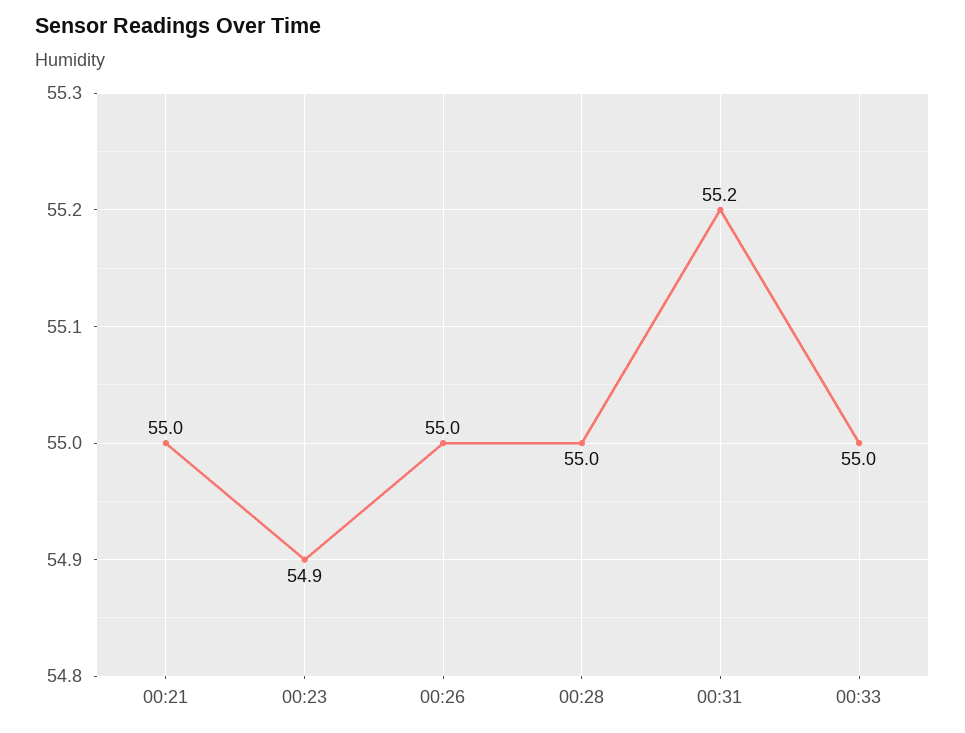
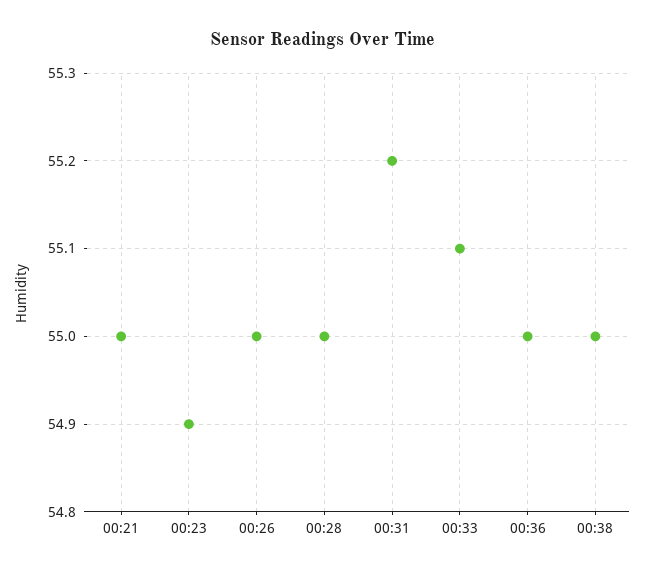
00:33: 55 -> 55.1
00:36: none -> 55
00:38: none -> 55

